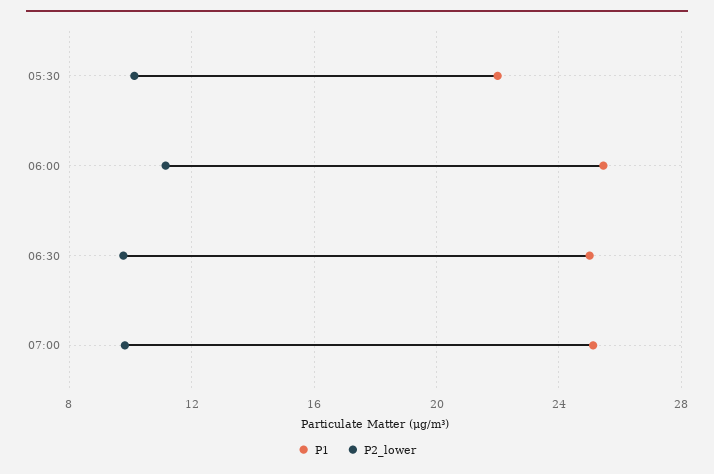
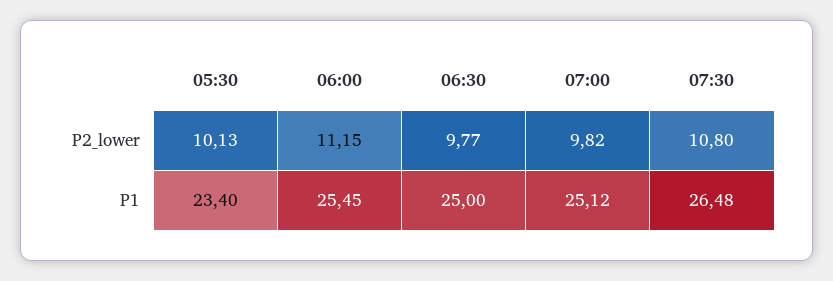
P1, 05:30: 22 -> 23.4
P2_lower, 07:30: none -> 10.8
P1, 07:30: none -> 26.48

